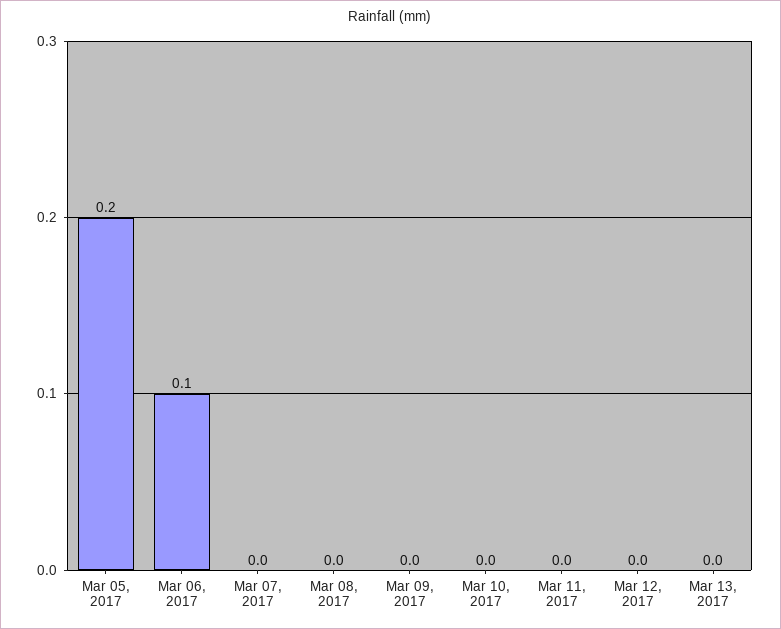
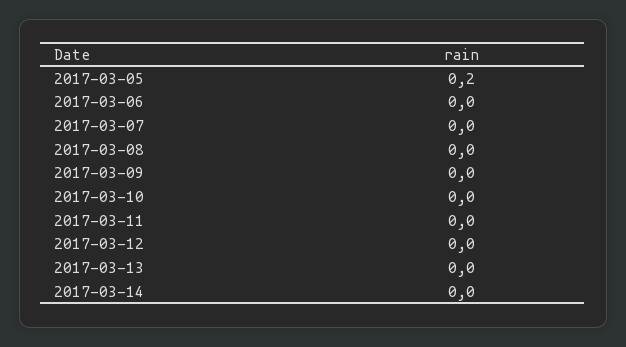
Mar 06, 2017: 0.1 -> 0
2017-03-14: none -> 0

